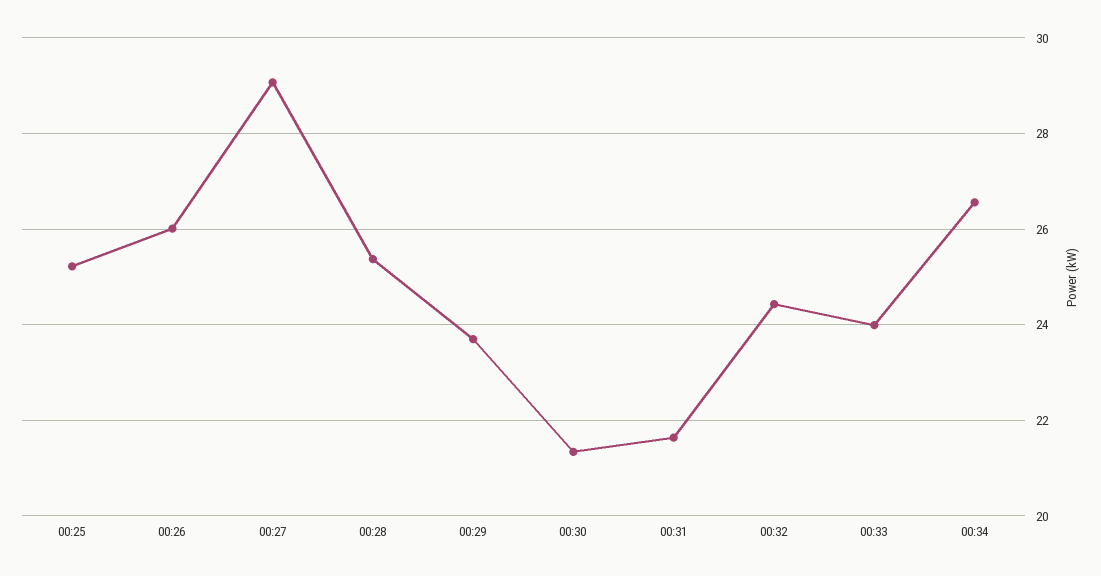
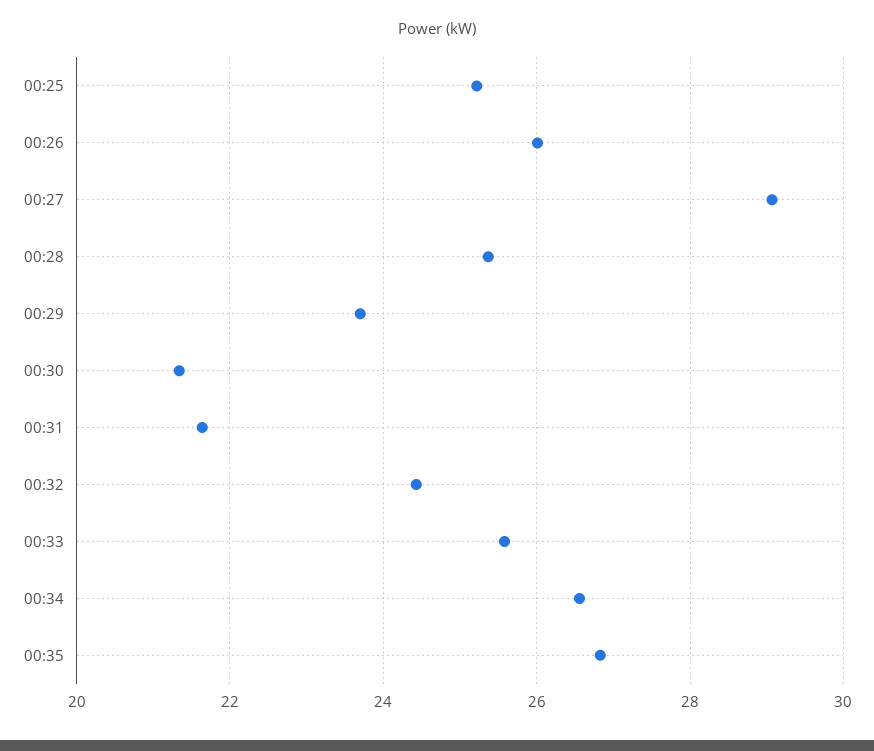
00:33: 24 -> 25.6
00:35: none -> 26.8

